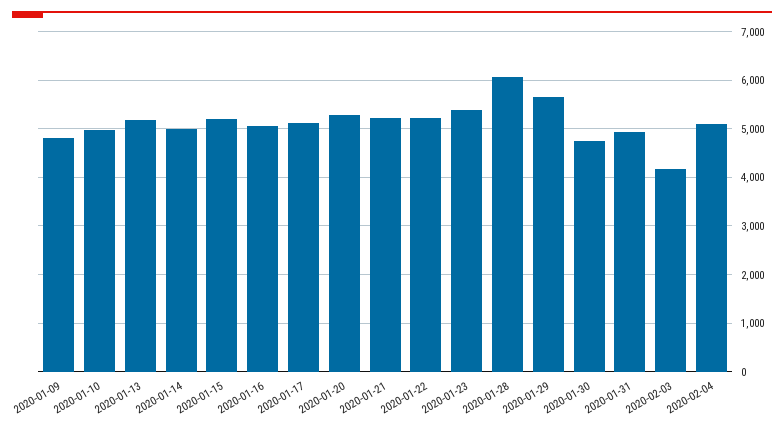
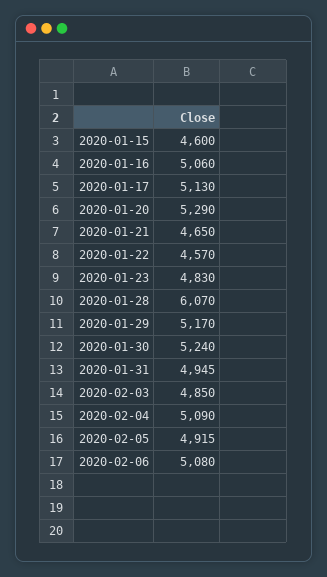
2020-01-09: 4800 -> none
2020-01-10: 5000 -> none
2020-01-13: 5200 -> none
2020-01-14: 5000 -> none
2020-01-15: 5200 -> 4600
2020-01-21: 5200 -> 4650
2020-01-22: 5200 -> 4570
2020-01-23: 5400 -> 4830
2020-01-29: 5600 -> 5170
2020-01-30: 4800 -> 5240
2020-02-03: 4200 -> 4850
2020-02-05: none -> 4915
2020-02-06: none -> 5080

